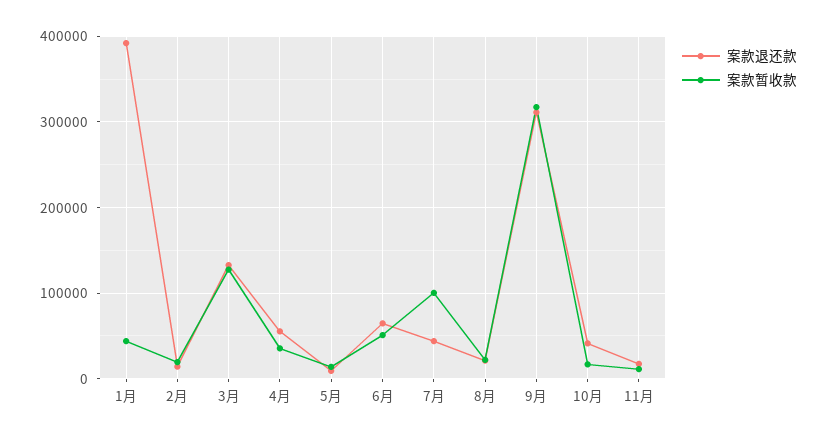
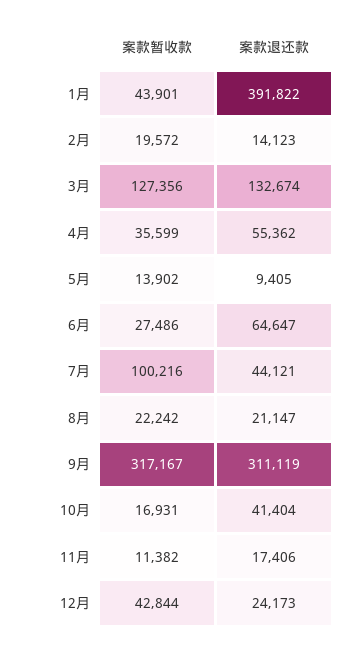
案款暂收款, 6月: 50000 -> 27486
案款暂收款, 12月: none -> 42844
案款退还款, 12月: none -> 24173

